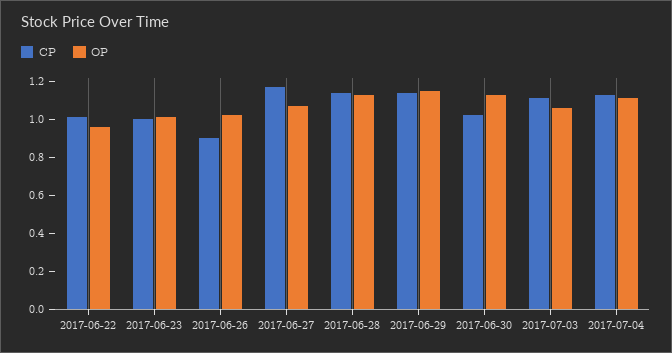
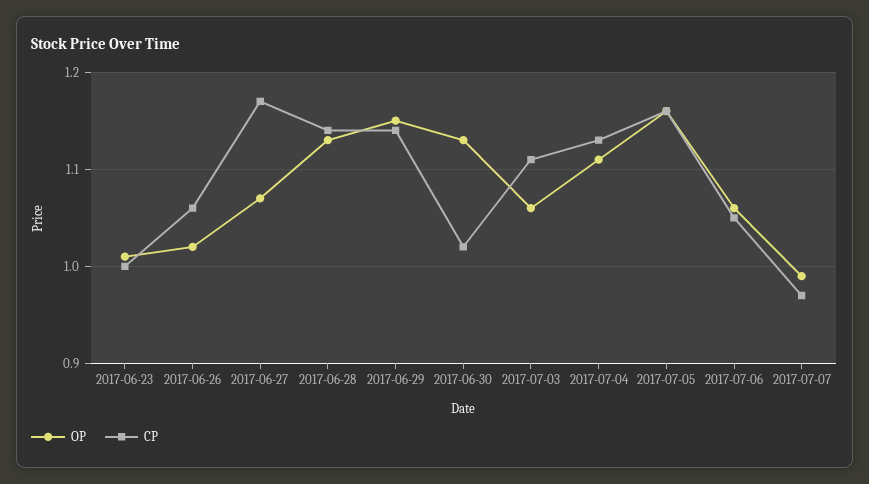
CP, 2017-06-22: 1 -> none
OP, 2017-06-22: 0.95 -> none
CP, 2017-06-26: 0.9 -> 1.06
OP, 2017-07-05: none -> 1.16
CP, 2017-07-05: none -> 1.16
OP, 2017-07-06: none -> 1.06
CP, 2017-07-06: none -> 1.05
OP, 2017-07-07: none -> 0.99
CP, 2017-07-07: none -> 0.97

